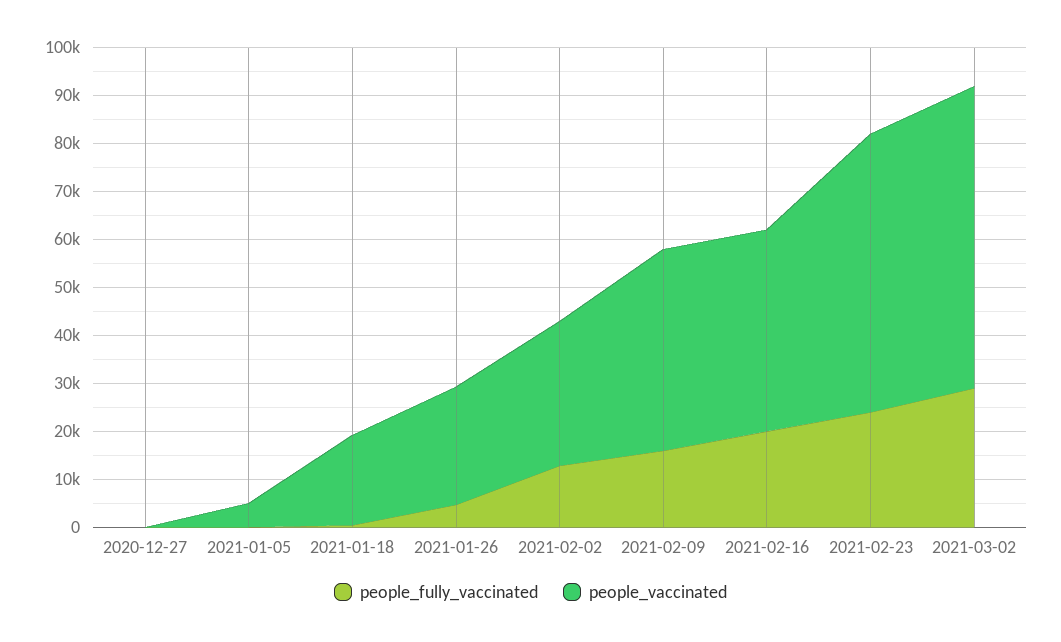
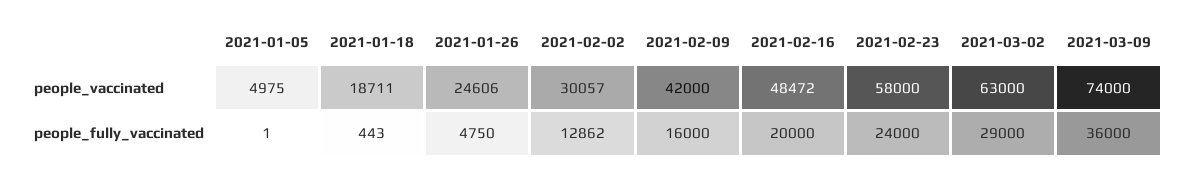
people_fully_vaccinated, 2020-12-27: 0 -> none
people_vaccinated, 2020-12-27: 0 -> none
people_vaccinated, 2021-02-16: 42000 -> 48472
people_vaccinated, 2021-03-09: none -> 74000
people_fully_vaccinated, 2021-03-09: none -> 36000

